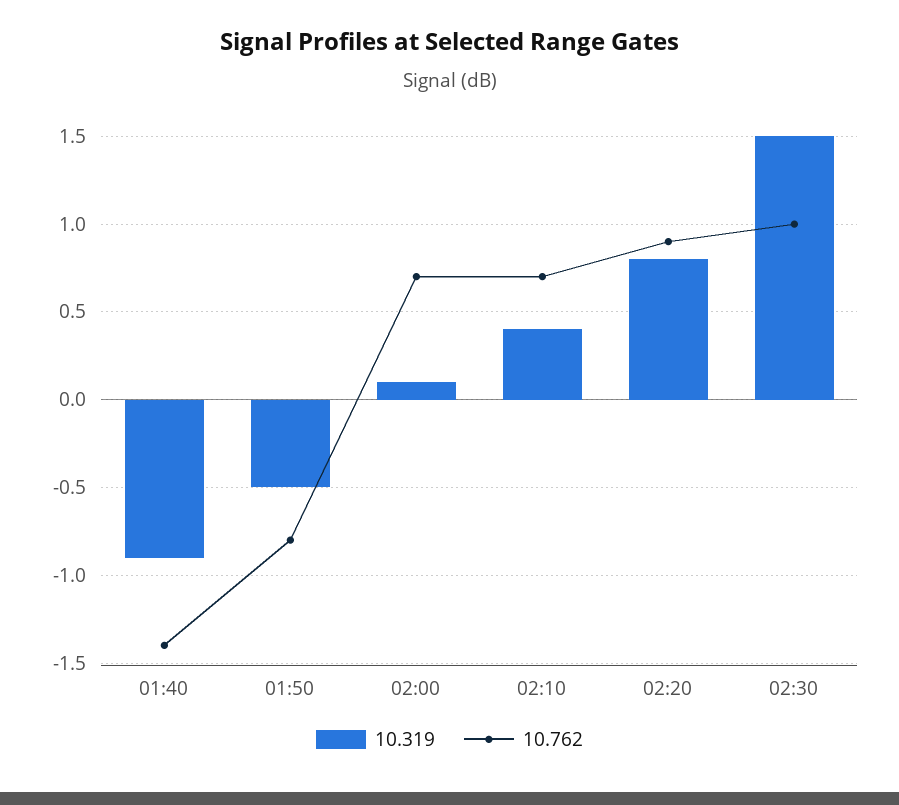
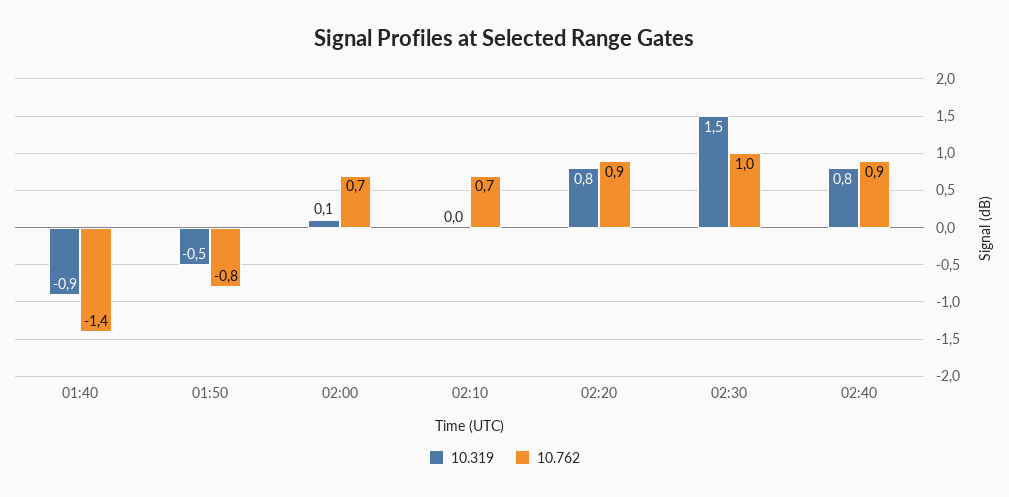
10.319, 02:10: 0.4 -> 0
10.319, 02:40: none -> 0.8
10.762, 02:40: none -> 0.9

